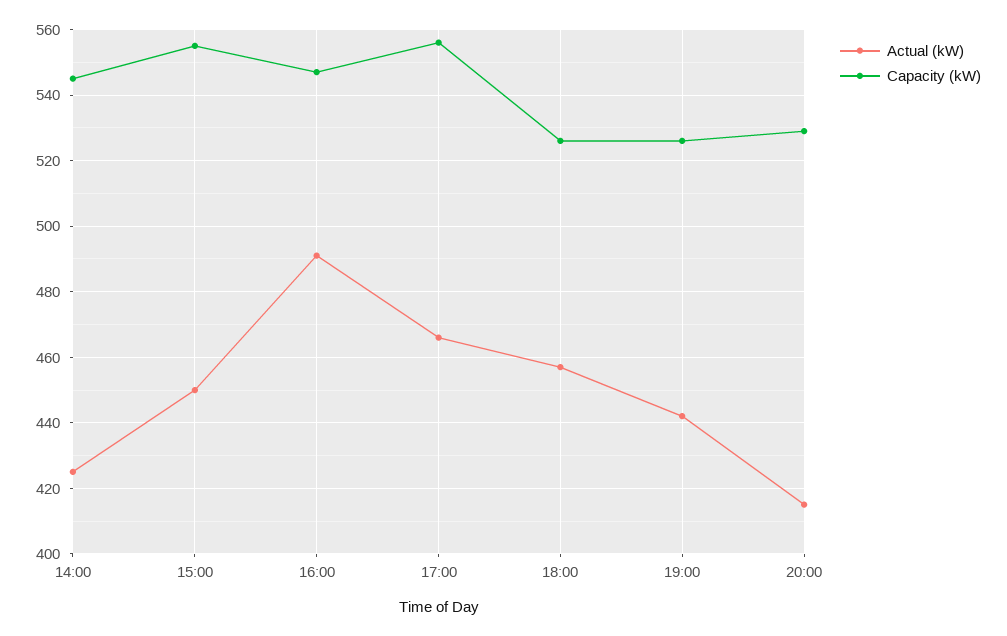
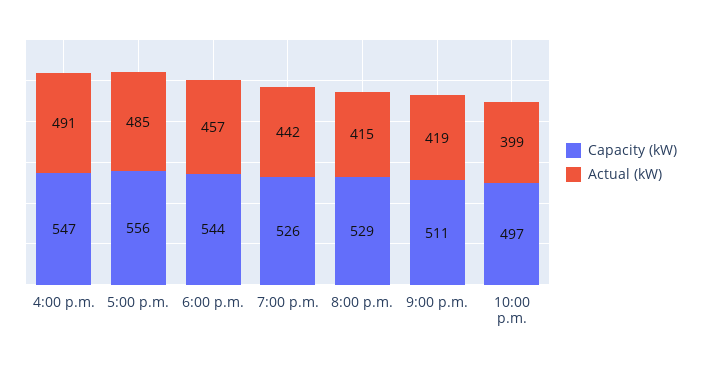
Actual (kW), 14:00: 425 -> none
Capacity (kW), 14:00: 545 -> none
Actual (kW), 15:00: 450 -> none
Capacity (kW), 15:00: 555 -> none
Actual (kW), 17:00: 465 -> 485
Capacity (kW), 18:00: 525 -> 544
Capacity (kW), 9:00 p.m.: none -> 511
Actual (kW), 9:00 p.m.: none -> 419
Capacity (kW), 10:00 p.m.: none -> 497
Actual (kW), 10:00 p.m.: none -> 399

